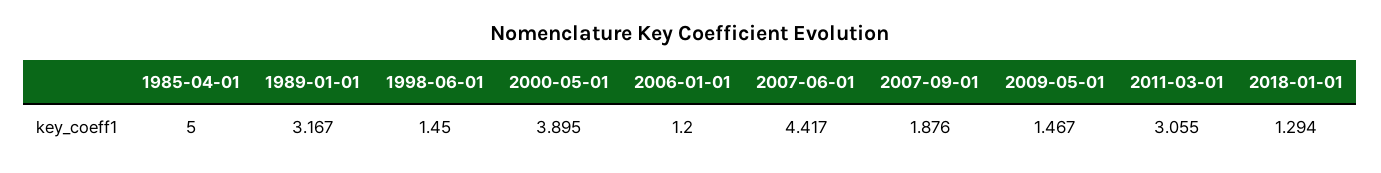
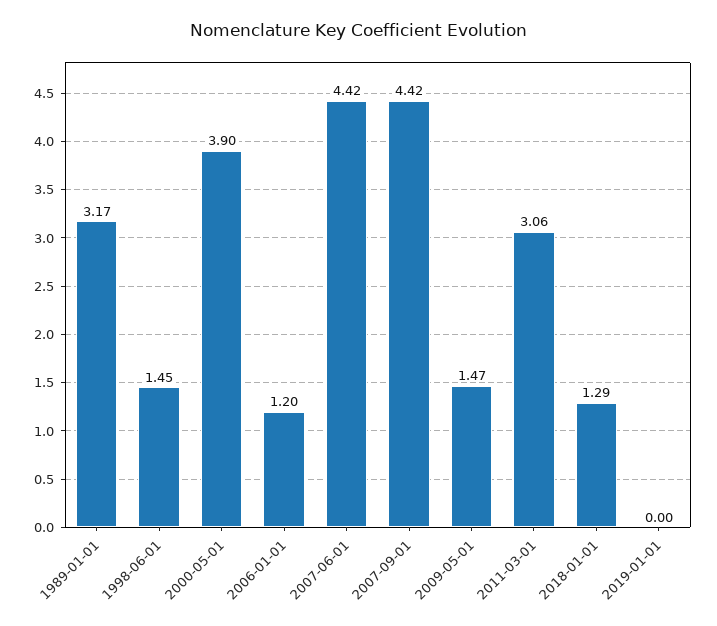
1985-04-01: 5 -> none
2007-09-01: 1.876 -> 4.42
2019-01-01: none -> 0

